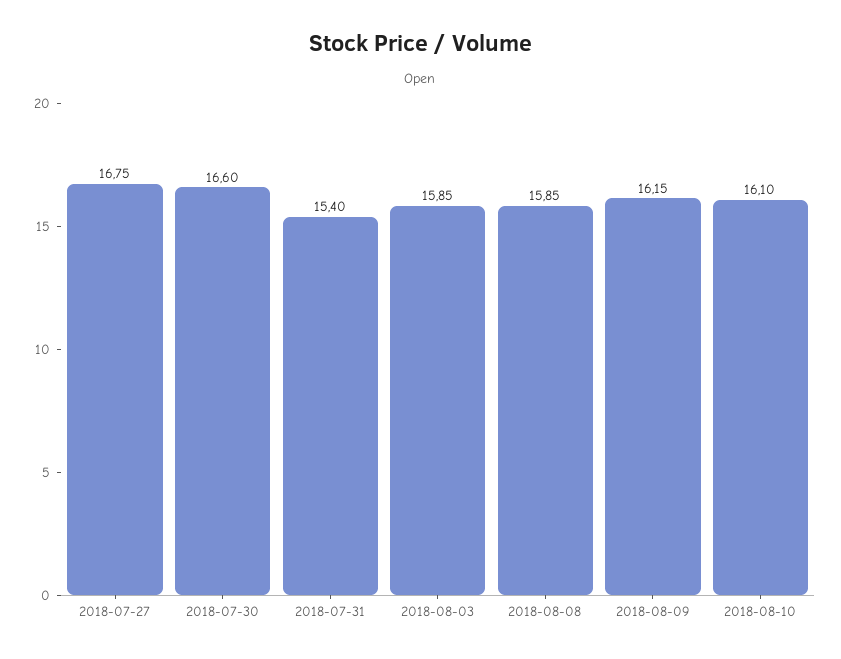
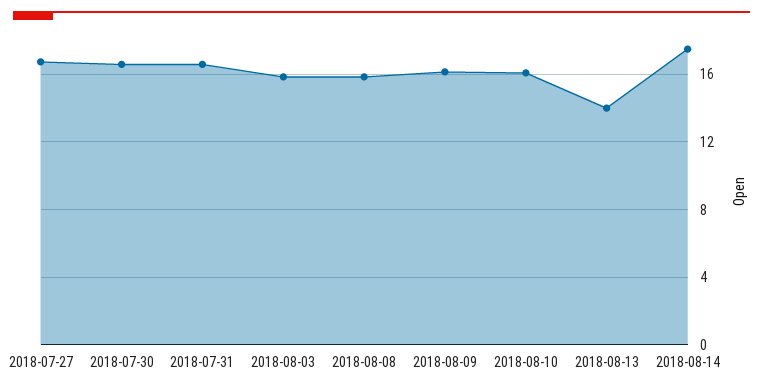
2018-07-31: 15.4 -> 16.5
2018-08-13: none -> 14
2018-08-14: none -> 17.5

